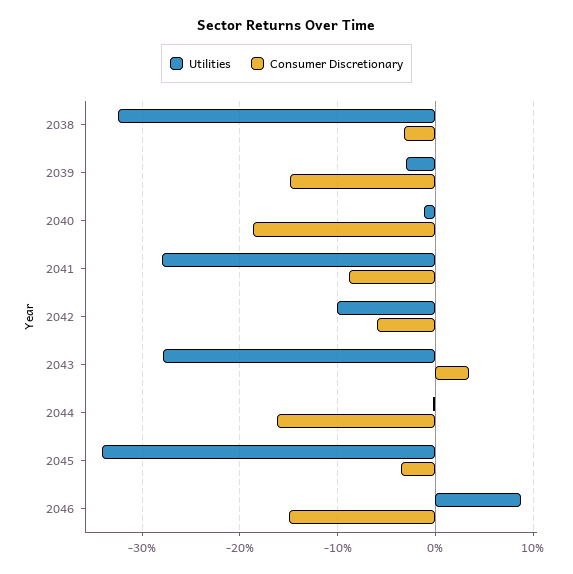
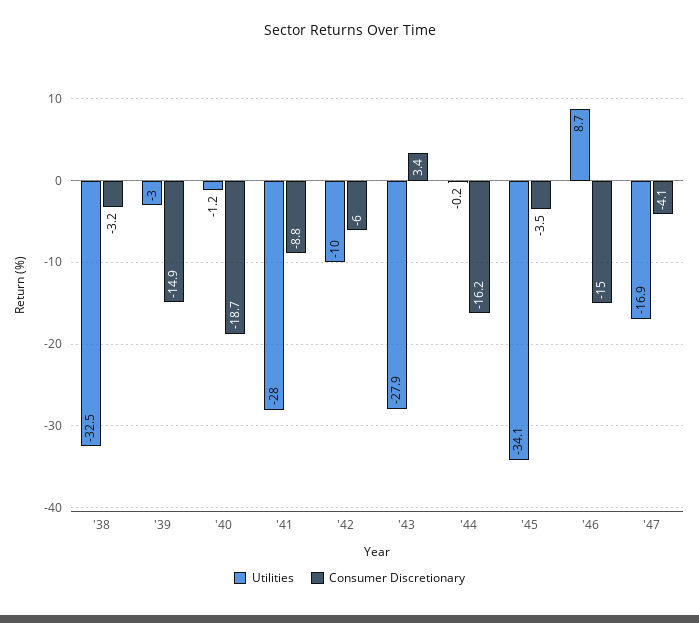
Utilities, '47: none -> -16.9
Consumer Discretionary, '47: none -> -4.1

